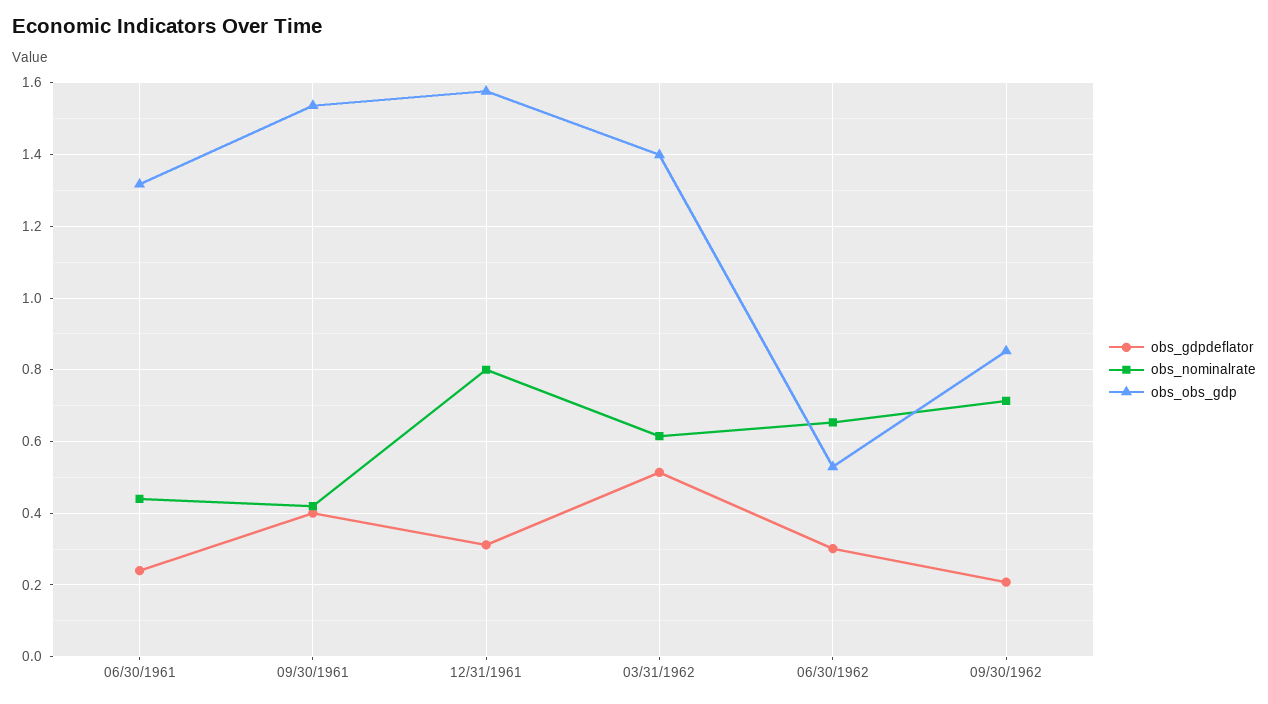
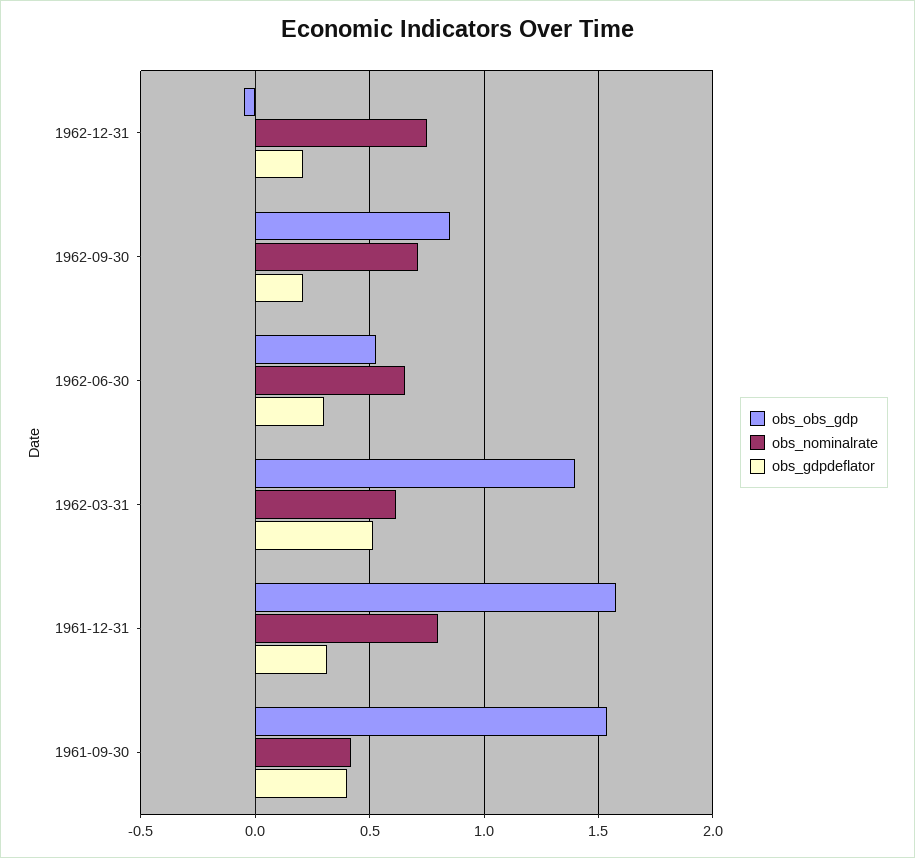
obs_gdpdeflator, 06/30/1961: 0.24 -> none
obs_nominalrate, 06/30/1961: 0.44 -> none
obs_obs_gdp, 06/30/1961: 1.32 -> none
obs_obs_gdp, 1962-12-31: none -> -0.05
obs_nominalrate, 1962-12-31: none -> 0.75
obs_gdpdeflator, 1962-12-31: none -> 0.2

